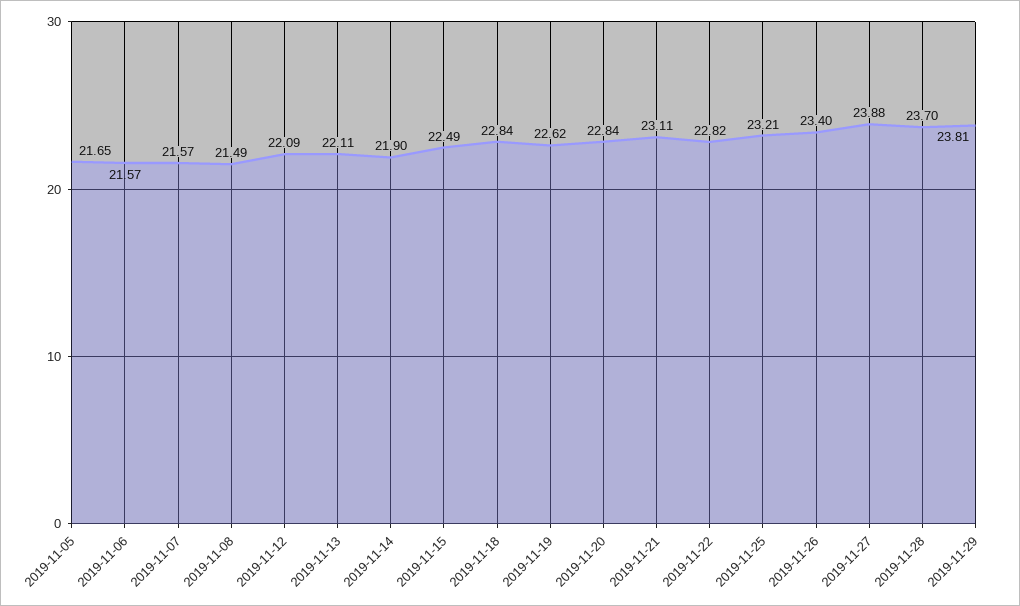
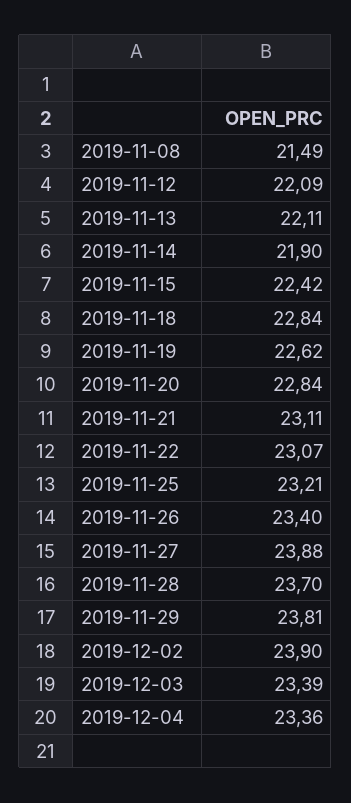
2019-11-05: 21.65 -> none
2019-11-06: 21.57 -> none
2019-11-07: 21.57 -> none
2019-11-15: 22.49 -> 22.42
2019-11-22: 22.82 -> 23.07
2019-12-02: none -> 23.9
2019-12-03: none -> 23.39
2019-12-04: none -> 23.36

